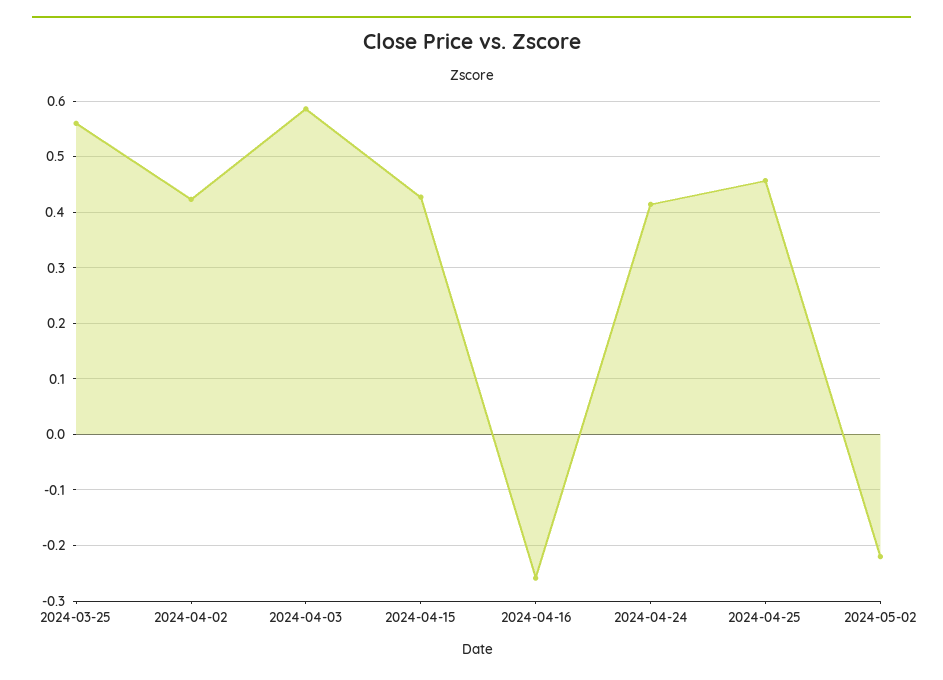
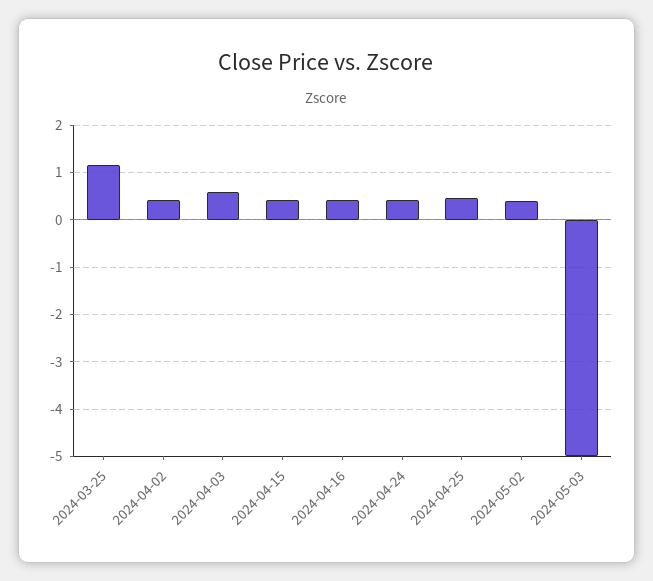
2024-03-25: 0.56 -> 1.2
2024-04-16: -0.26 -> 0.4
2024-05-02: -0.22 -> 0.4
2024-05-03: none -> -5

